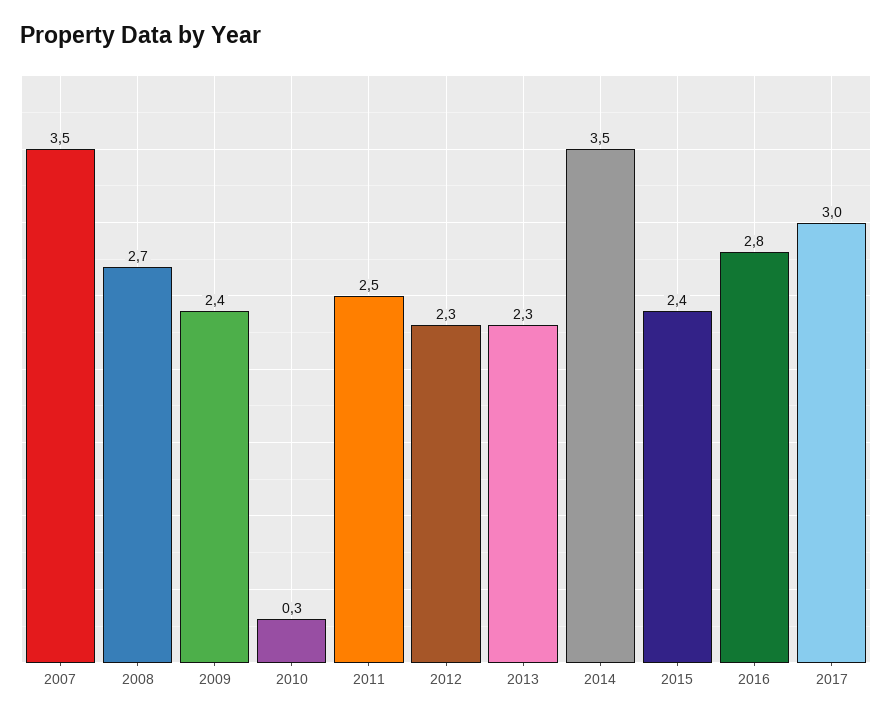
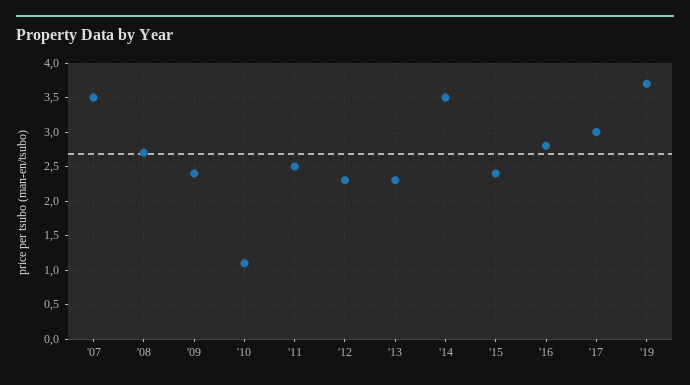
2010: 0.3 -> 1.1
'19: none -> 3.7

